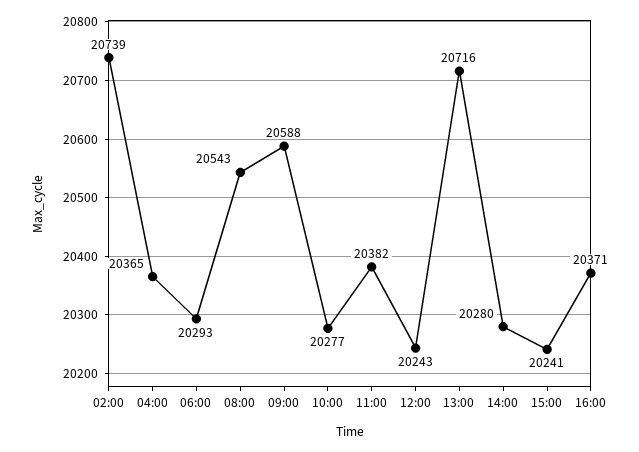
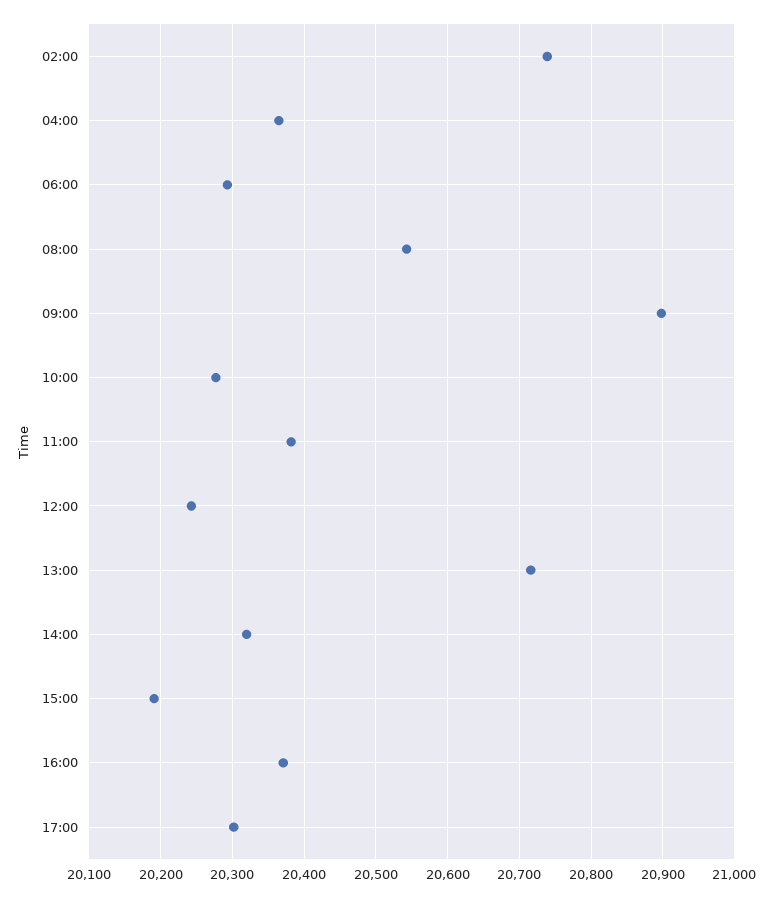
09:00: 20588 -> 20900
14:00: 20280 -> 20320
15:00: 20241 -> 20190
17:00: none -> 20300

